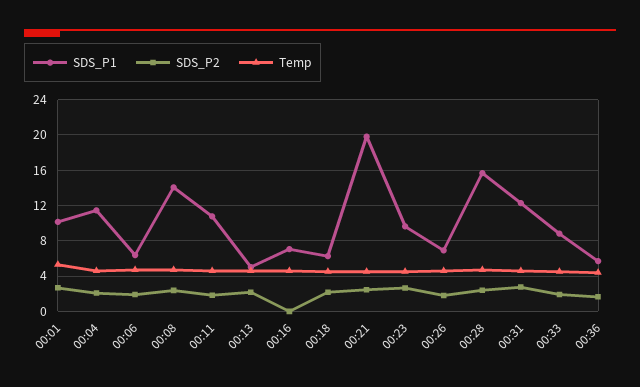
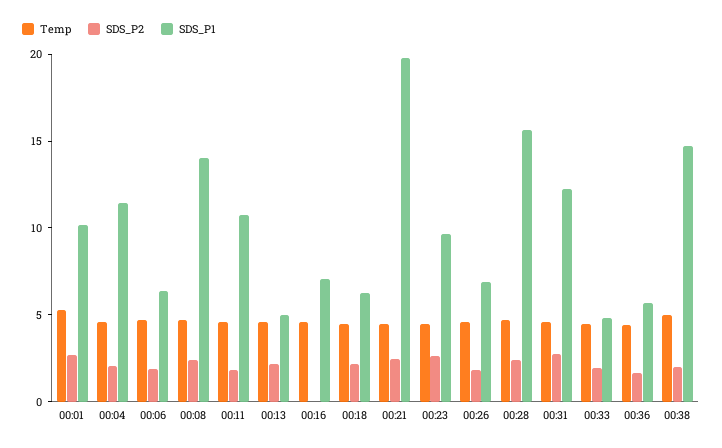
SDS_P1, 00:33: 9 -> 5
Temp, 00:38: none -> 5
SDS_P2, 00:38: none -> 2
SDS_P1, 00:38: none -> 15

